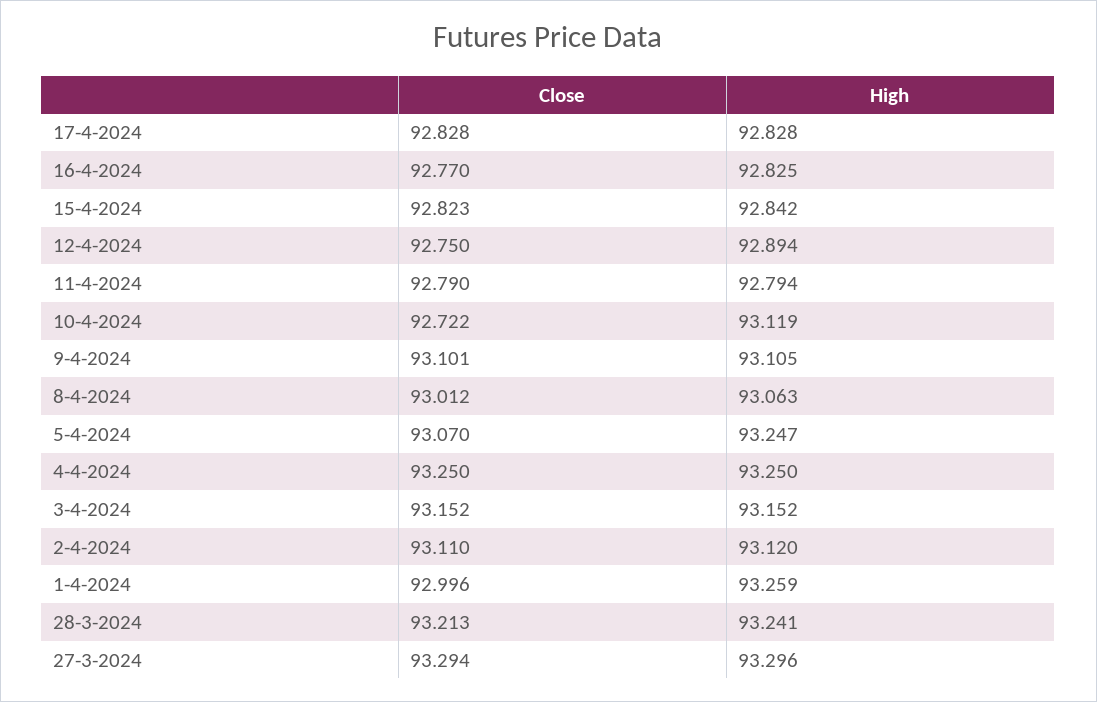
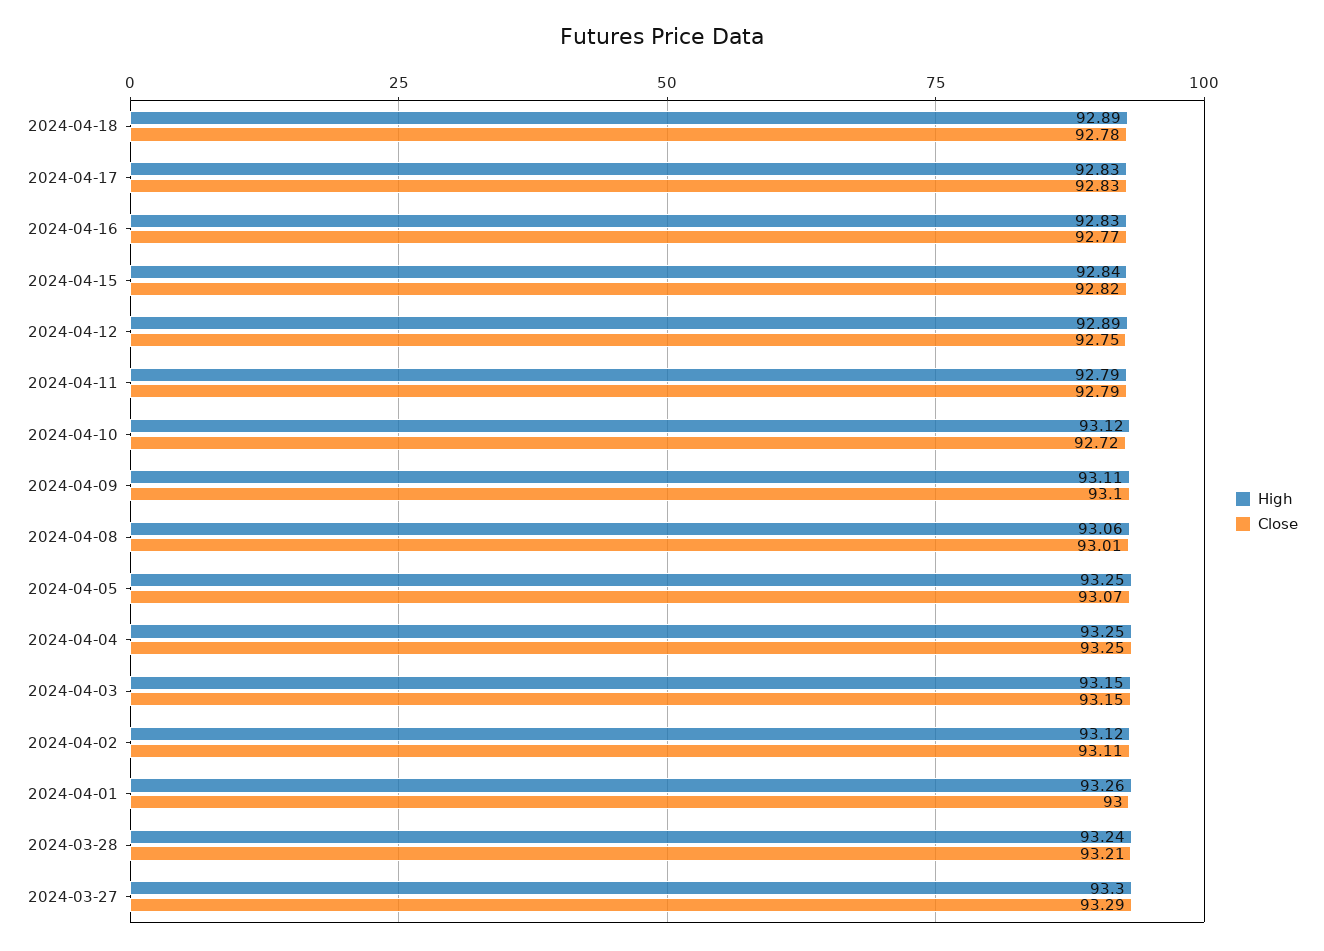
High, 2024-04-18: none -> 92.89
Close, 2024-04-18: none -> 92.78

